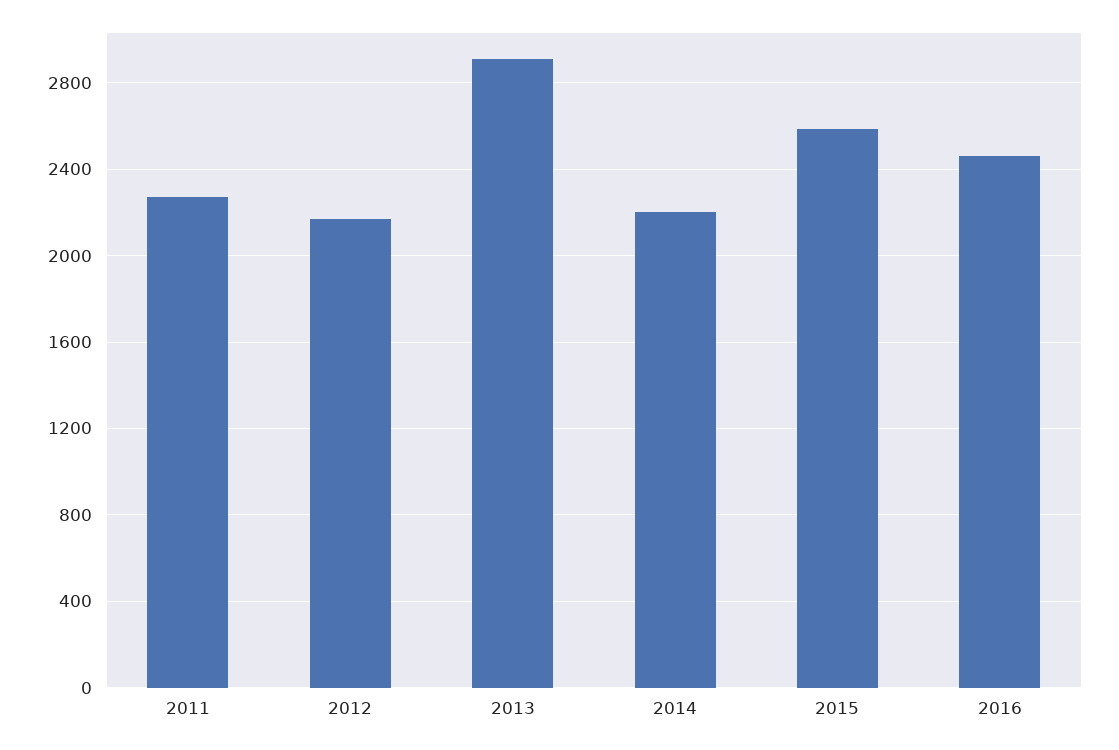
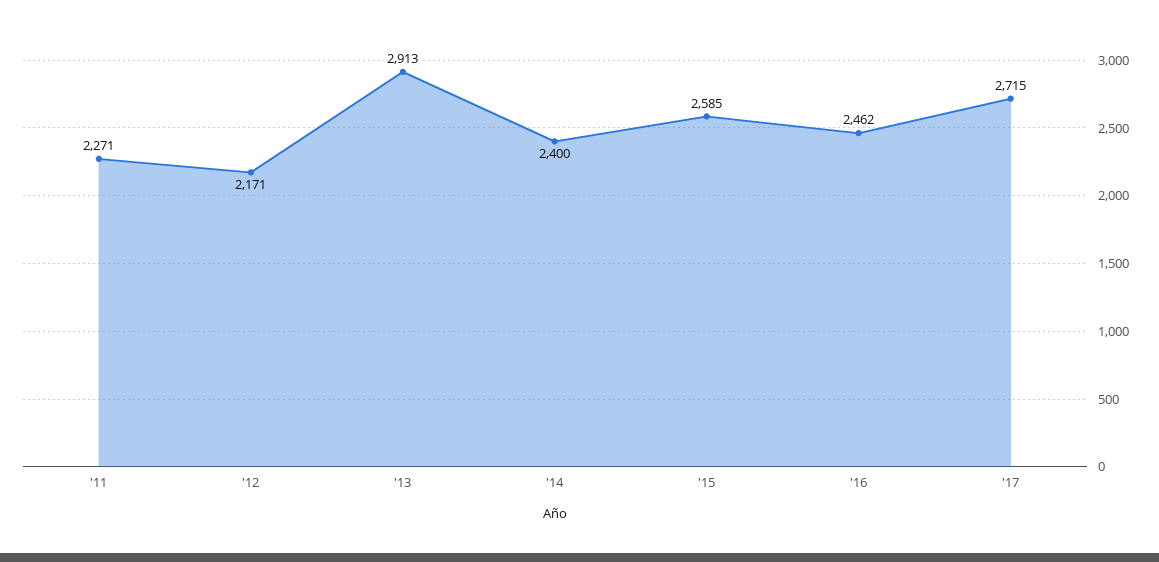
2014: 2200 -> 2400
'17: none -> 2715

